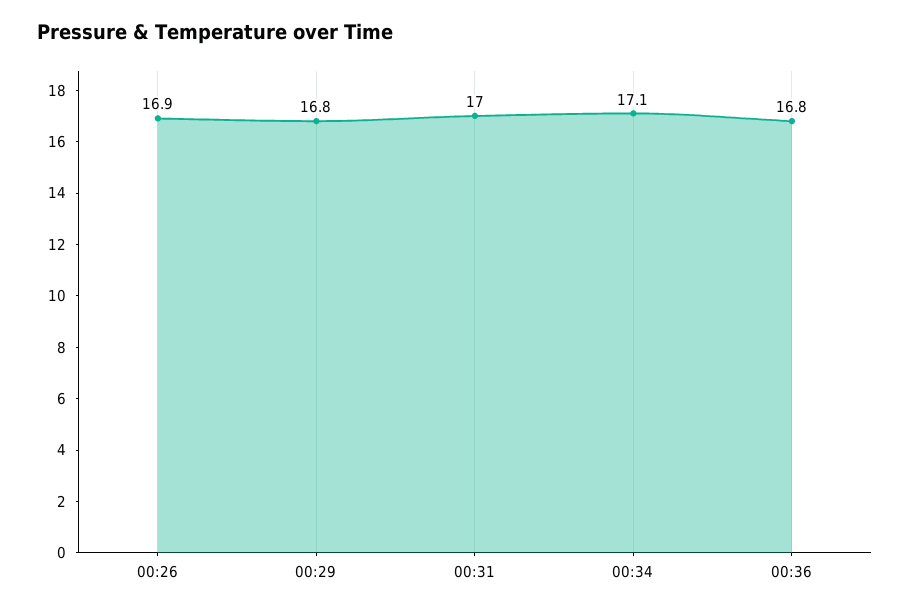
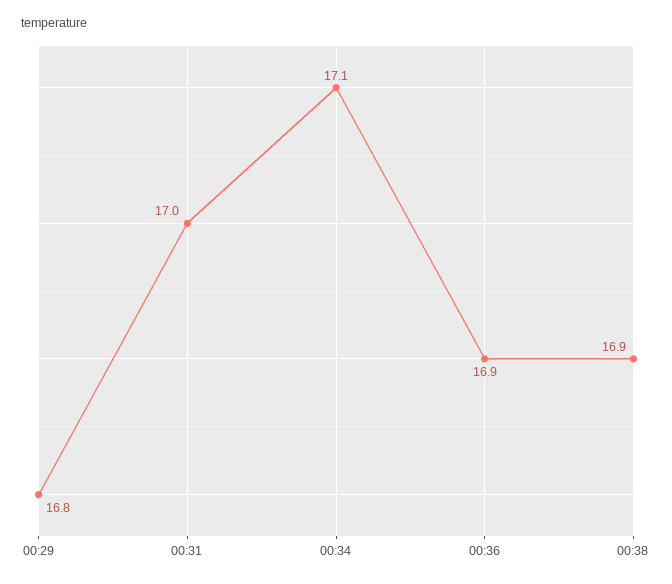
00:26: 16.9 -> none
00:36: 16.8 -> 16.9
00:38: none -> 16.9

